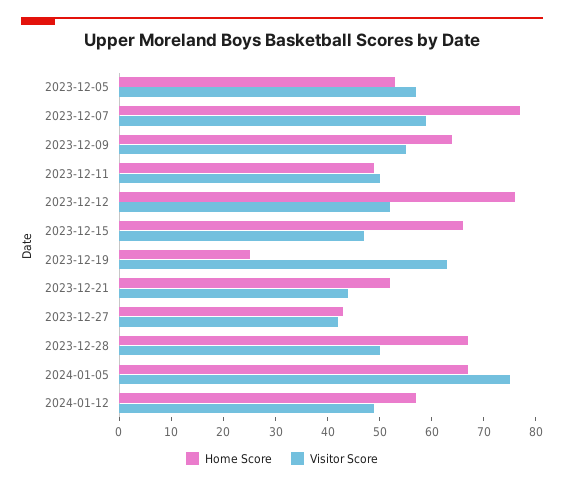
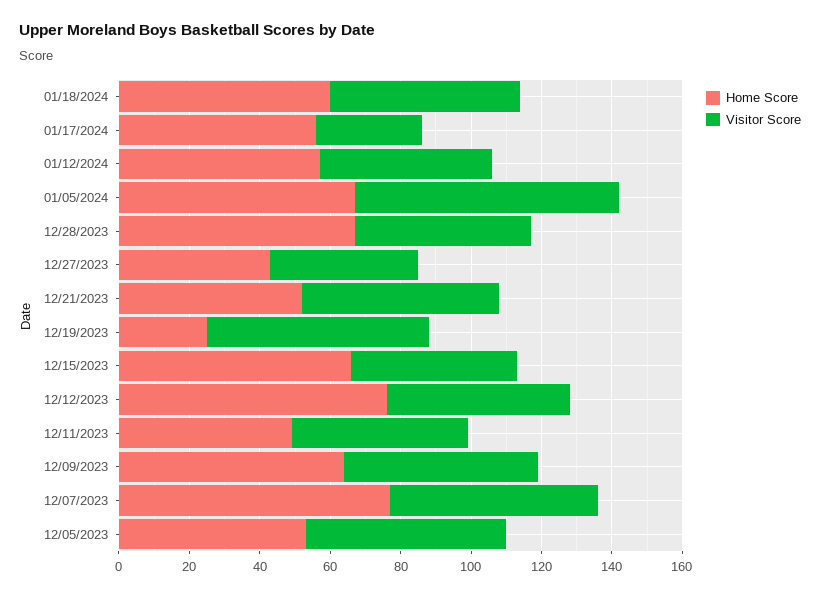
Visitor Score, 2023-12-21: 45 -> 55
Home Score, 01/18/2024: none -> 60
Visitor Score, 01/18/2024: none -> 55
Home Score, 01/17/2024: none -> 55
Visitor Score, 01/17/2024: none -> 30

